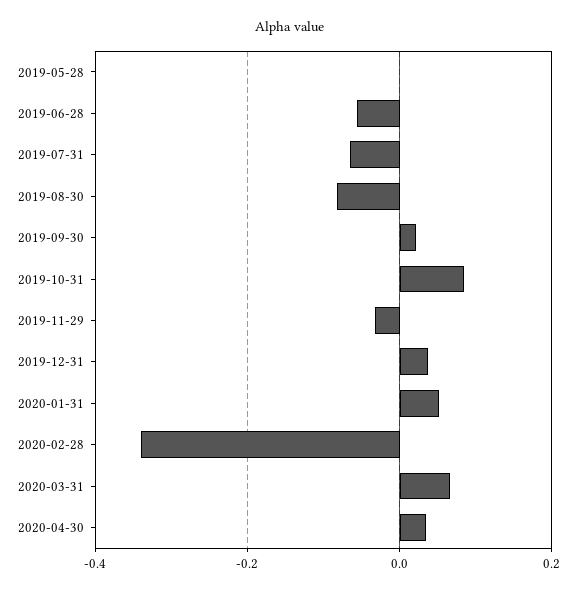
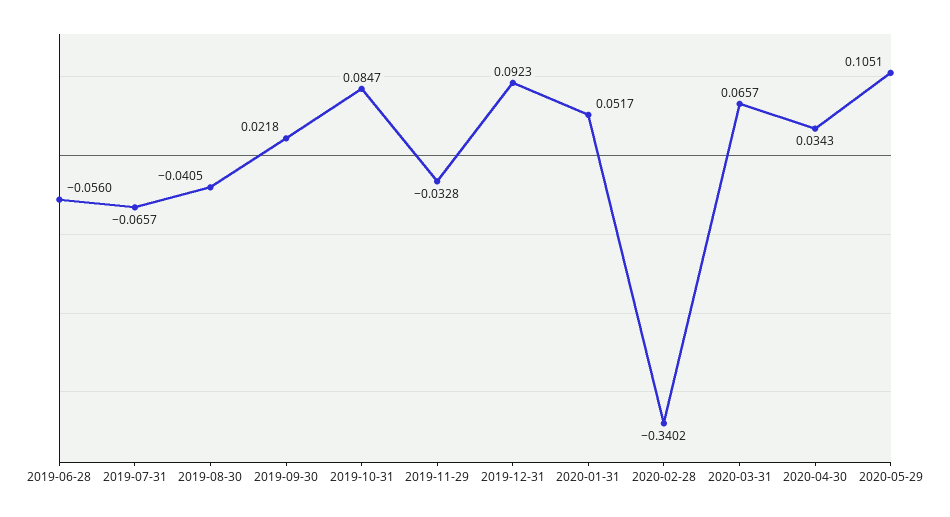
2019-05-28: 0 -> none
2019-08-30: -0.08 -> -0.0405
2019-12-31: 0.04 -> 0.0923
2020-05-29: none -> 0.1051

